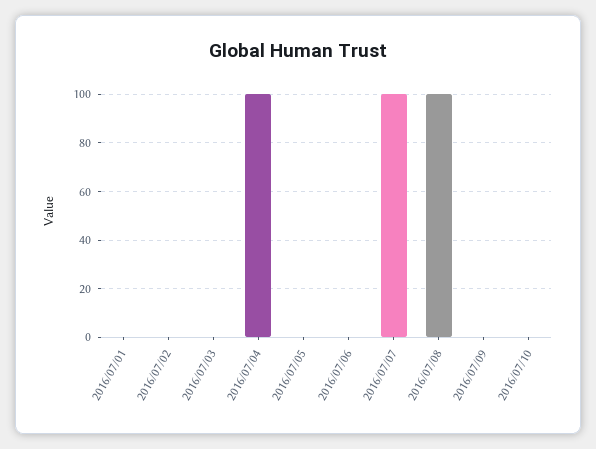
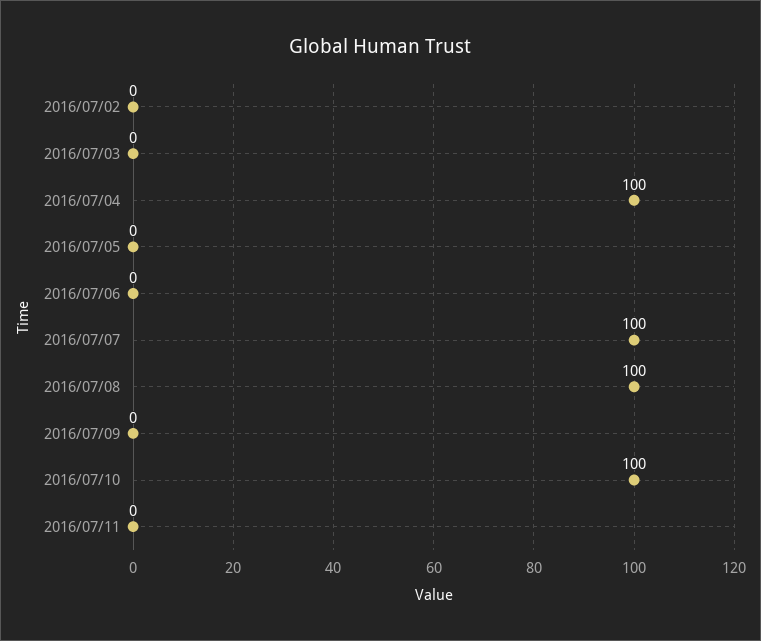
2016/07/01: 0 -> none
2016/07/10: 0 -> 100
2016/07/11: none -> 0

